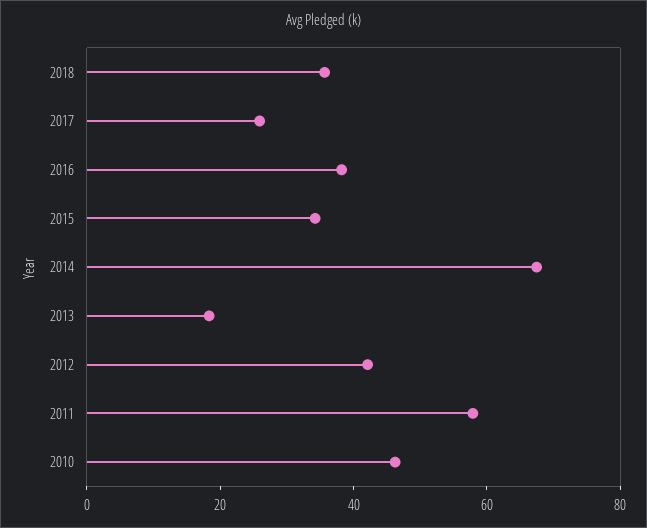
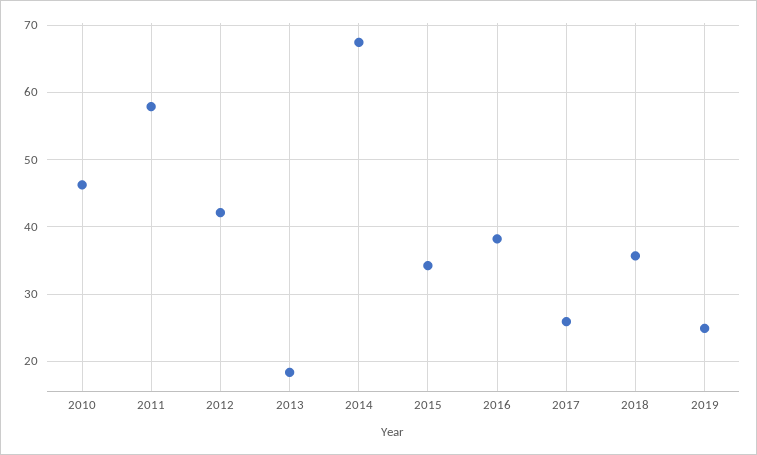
2019: none -> 25

